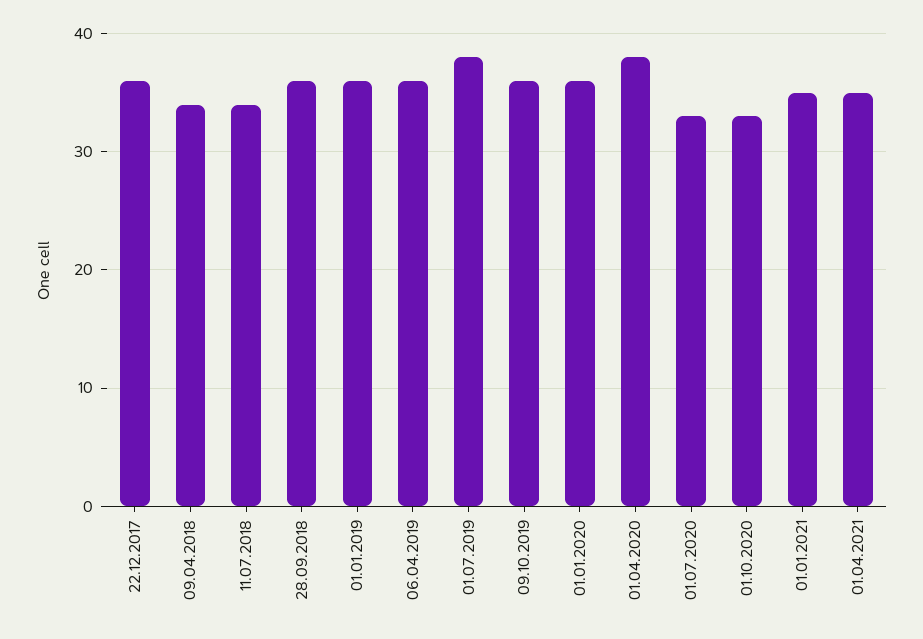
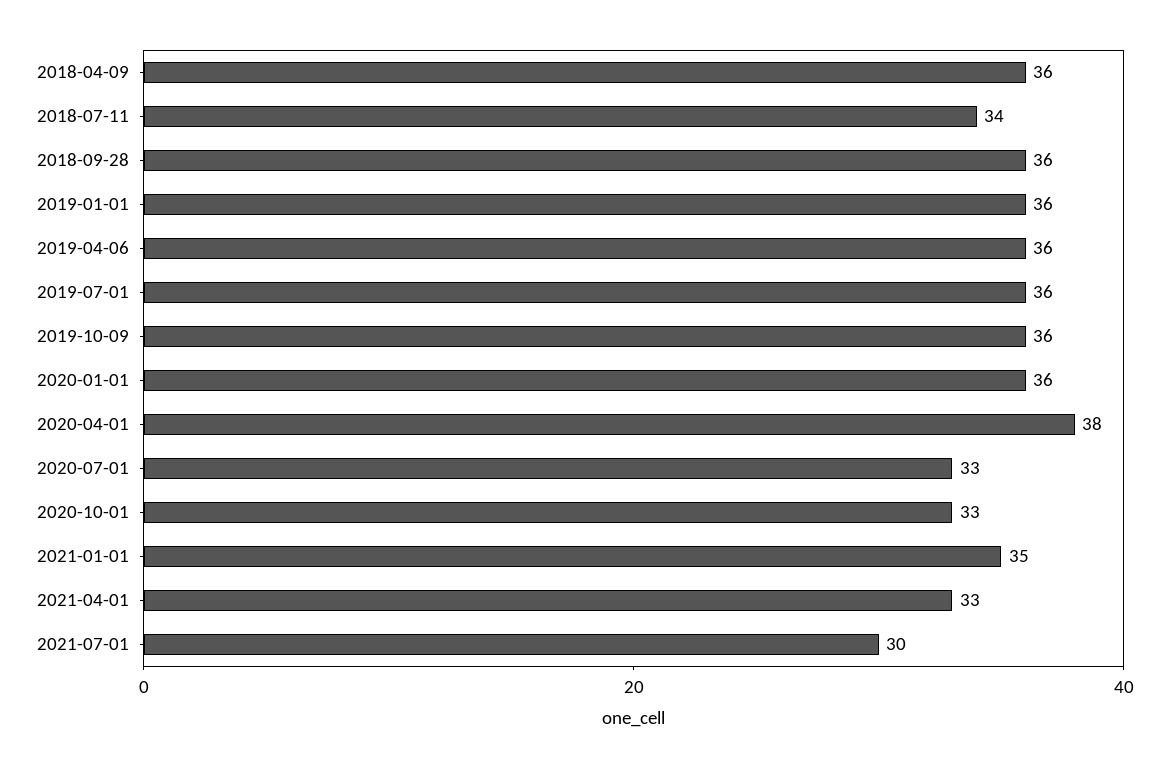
22.12.2017: 36 -> none
09.04.2018: 34 -> 36
01.07.2019: 38 -> 36
01.04.2021: 35 -> 33
2021-07-01: none -> 30

